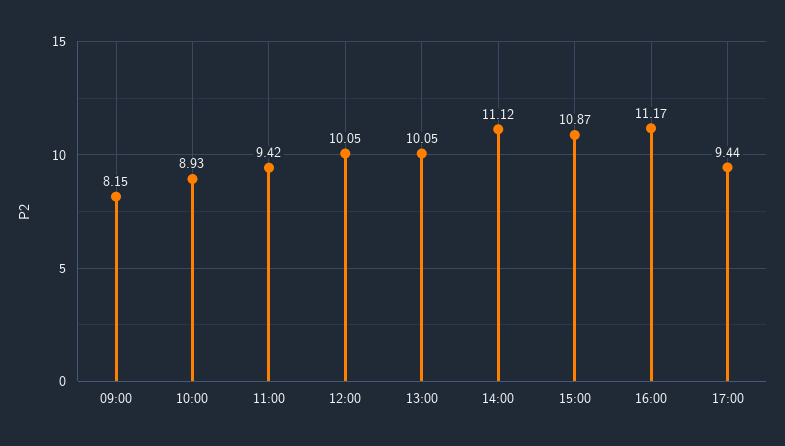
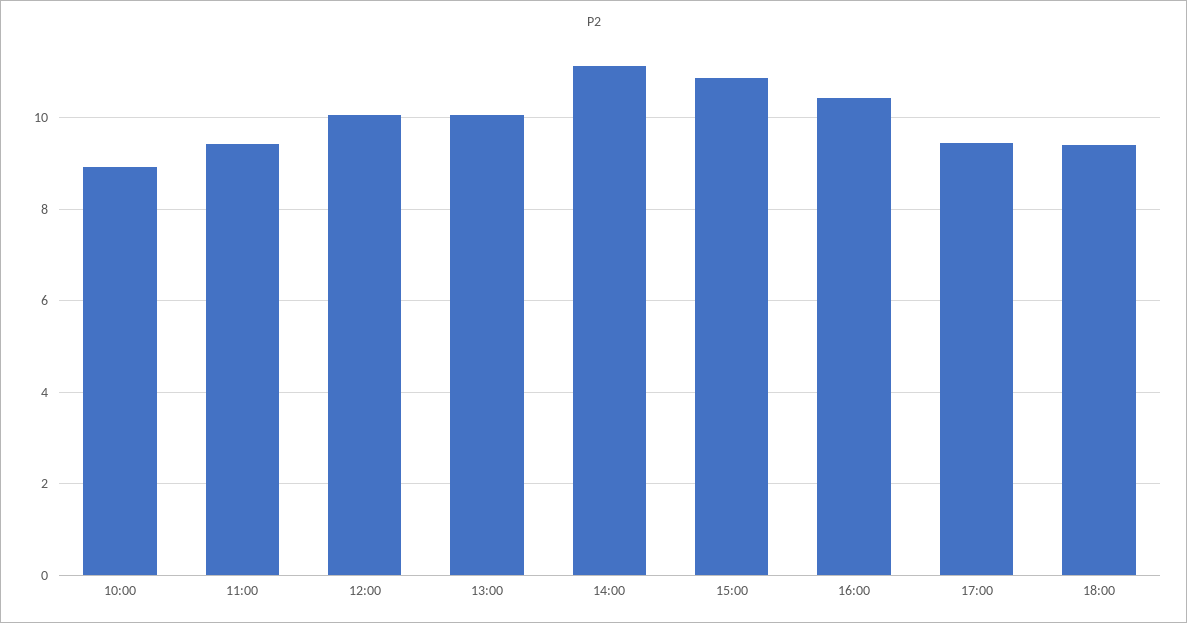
09:00: 8.15 -> none
16:00: 11.17 -> 10.4
18:00: none -> 9.4

